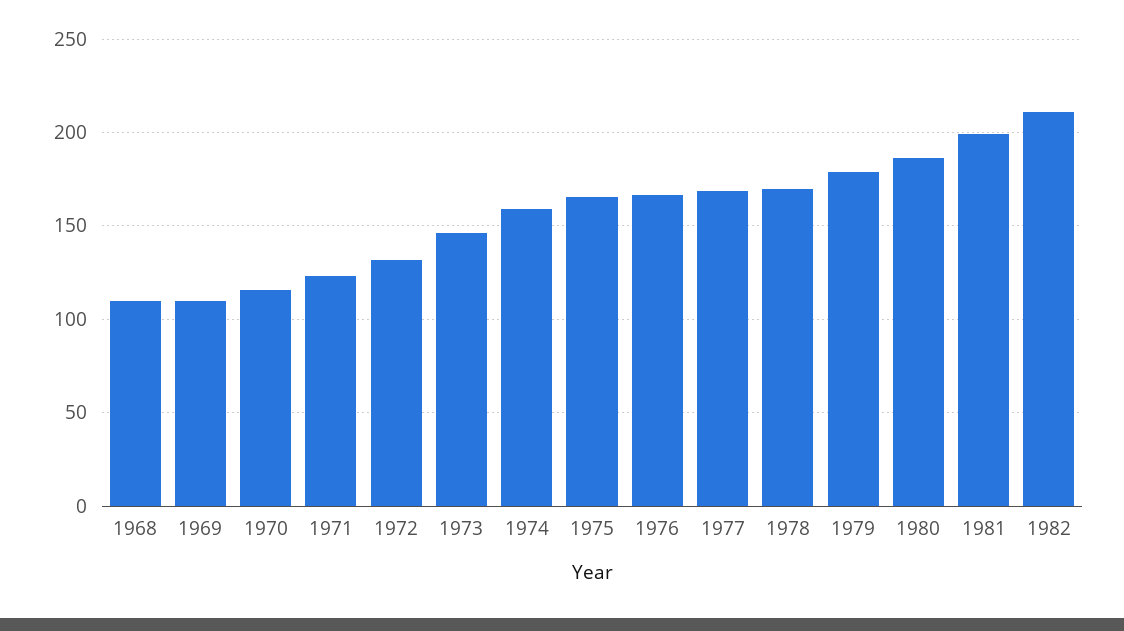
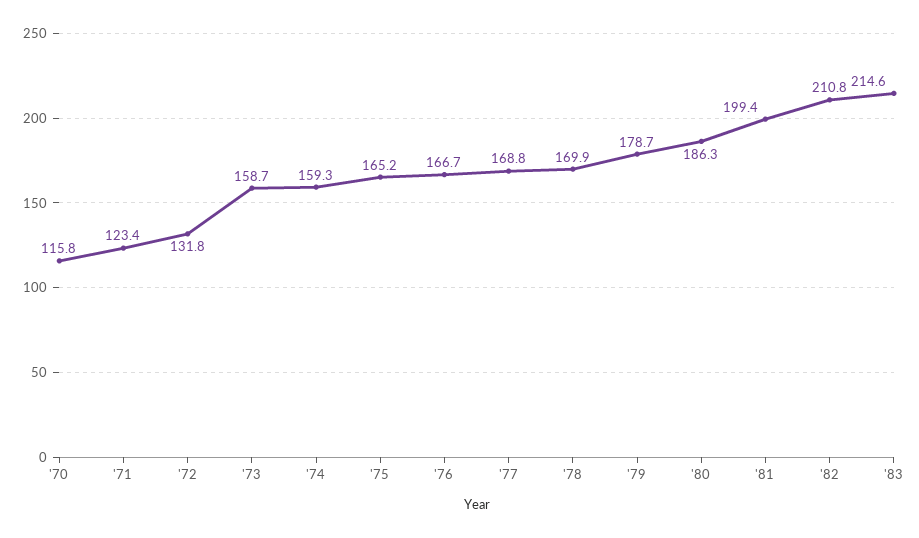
1968: 110 -> none
1969: 110 -> none
1973: 145 -> 158.7
'83: none -> 214.6

